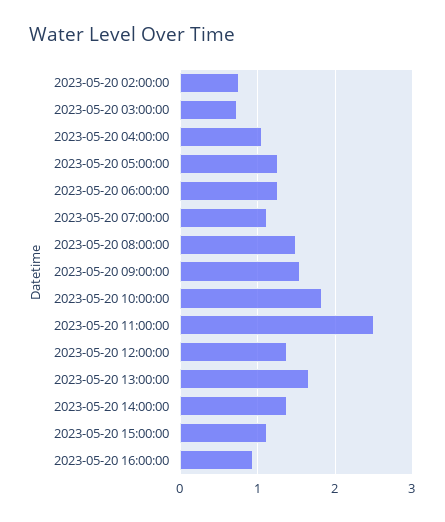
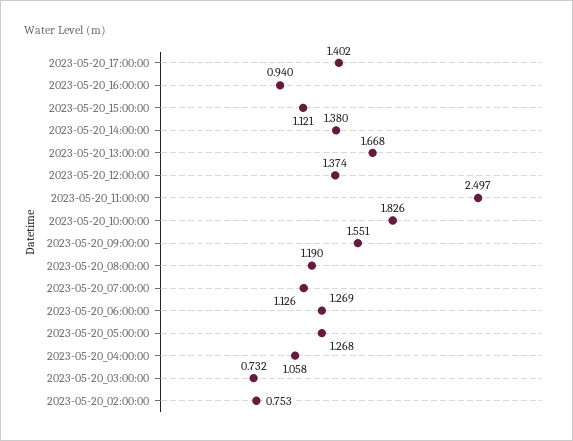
2023-05-20 08:00:00: 1.5 -> 1.19
2023-05-20_17:00:00: none -> 1.402

